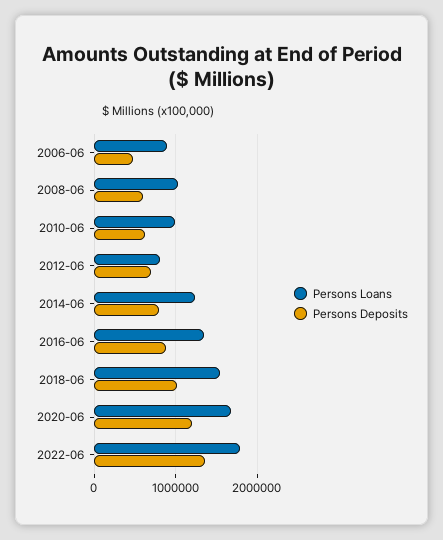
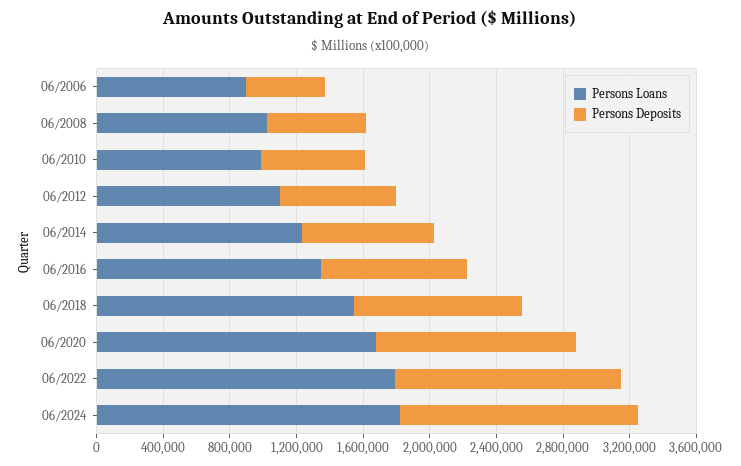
Persons Loans, 2012-06: 800000 -> 1100000
Persons Loans, 06/2024: none -> 1800000
Persons Deposits, 06/2024: none -> 1400000

